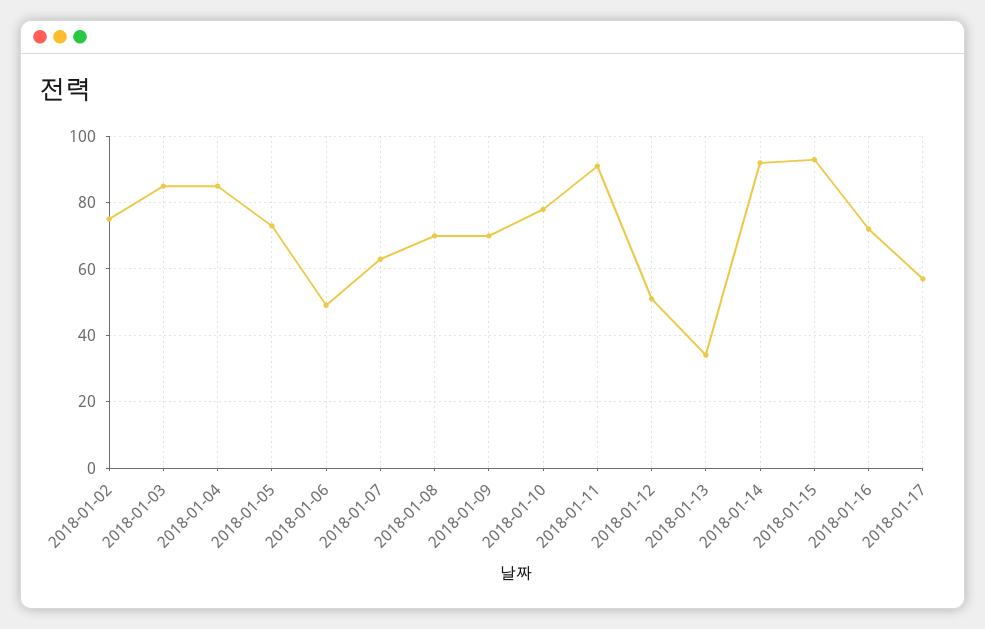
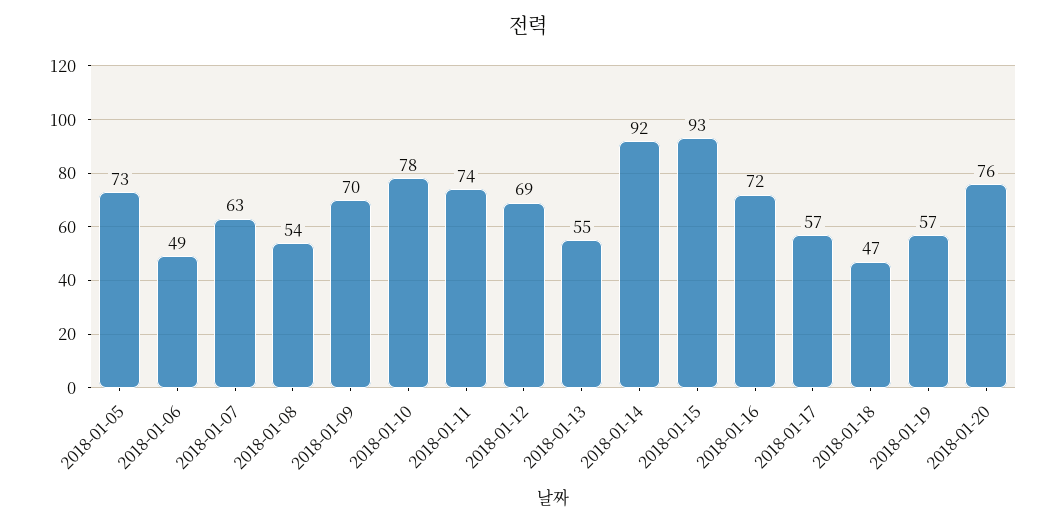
2018-01-02: 75 -> none
2018-01-03: 85 -> none
2018-01-04: 85 -> none
2018-01-08: 70 -> 54
2018-01-11: 90 -> 74
2018-01-12: 50 -> 69
2018-01-13: 35 -> 55
2018-01-18: none -> 47
2018-01-19: none -> 57
2018-01-20: none -> 76

